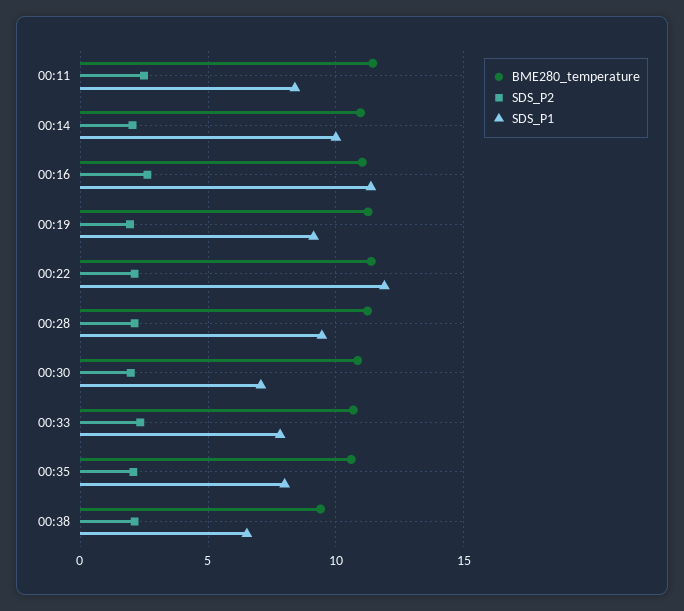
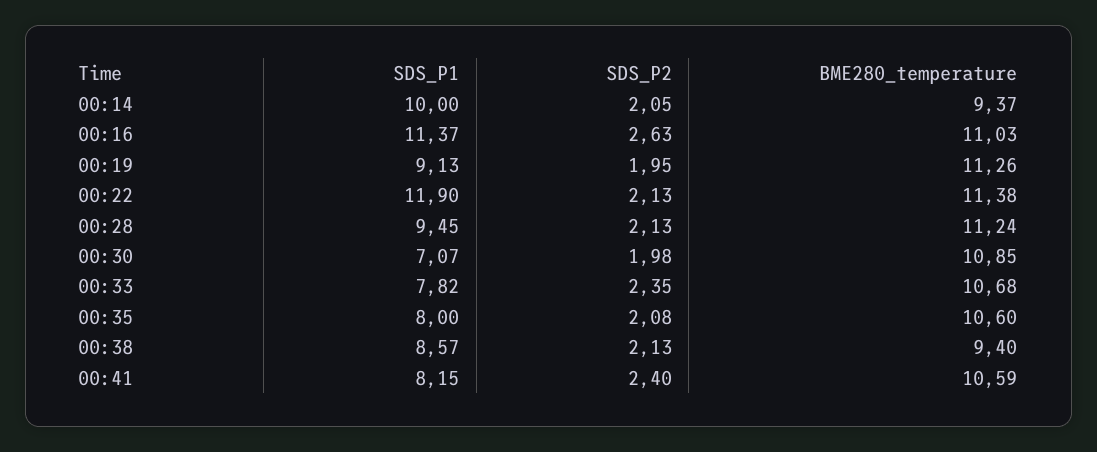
BME280_temperature, 00:11: 11.5 -> none
SDS_P2, 00:11: 2.5 -> none
SDS_P1, 00:11: 8.5 -> none
BME280_temperature, 00:14: 11 -> 9.37
SDS_P1, 00:38: 6.5 -> 8.57
SDS_P1, 00:41: none -> 8.15
SDS_P2, 00:41: none -> 2.4
BME280_temperature, 00:41: none -> 10.59

